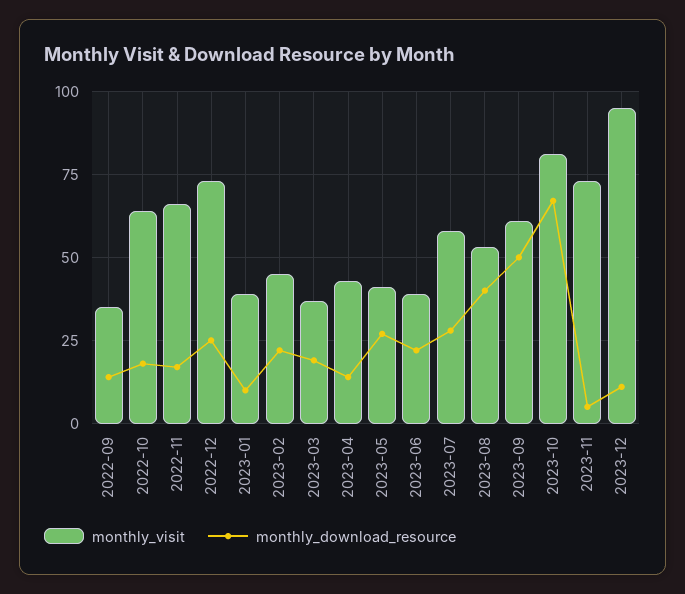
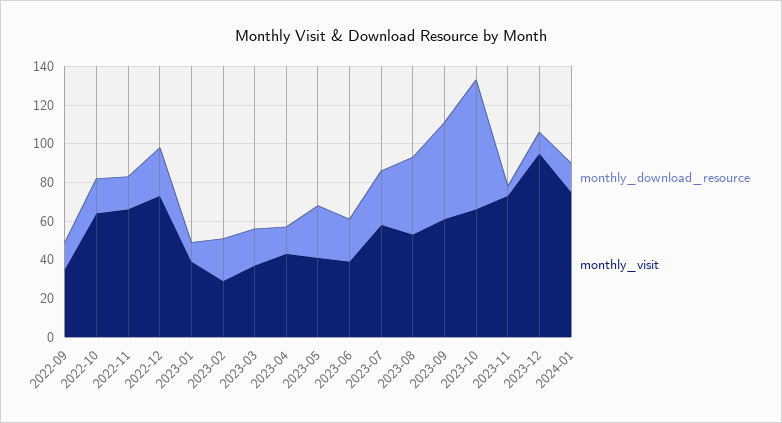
monthly_visit, 2023-02: 45 -> 30
monthly_visit, 2023-10: 80 -> 65
monthly_download_resource, 2024-01: none -> 15
monthly_visit, 2024-01: none -> 75

